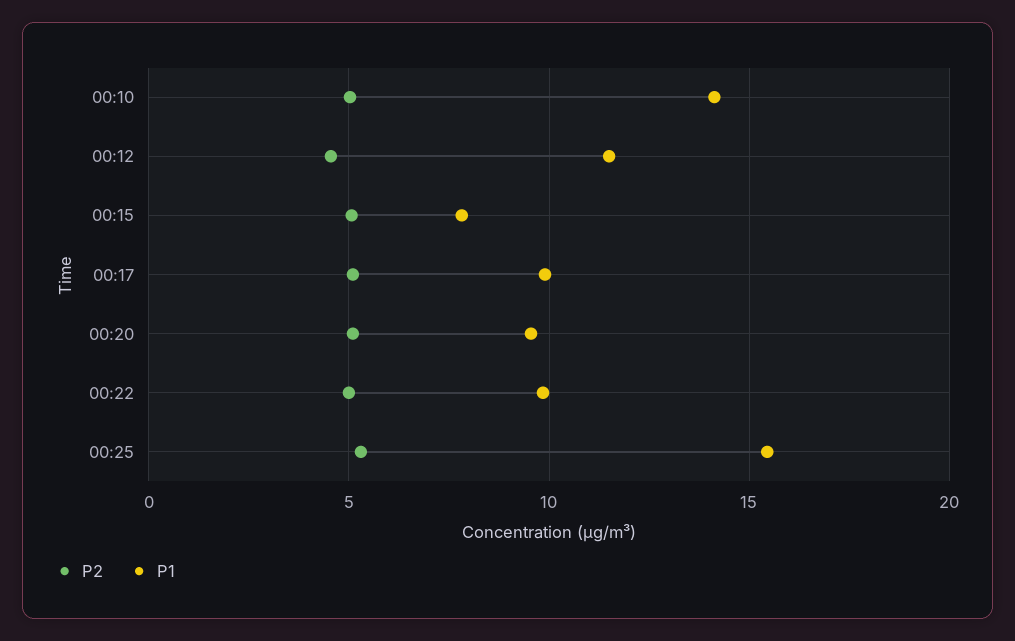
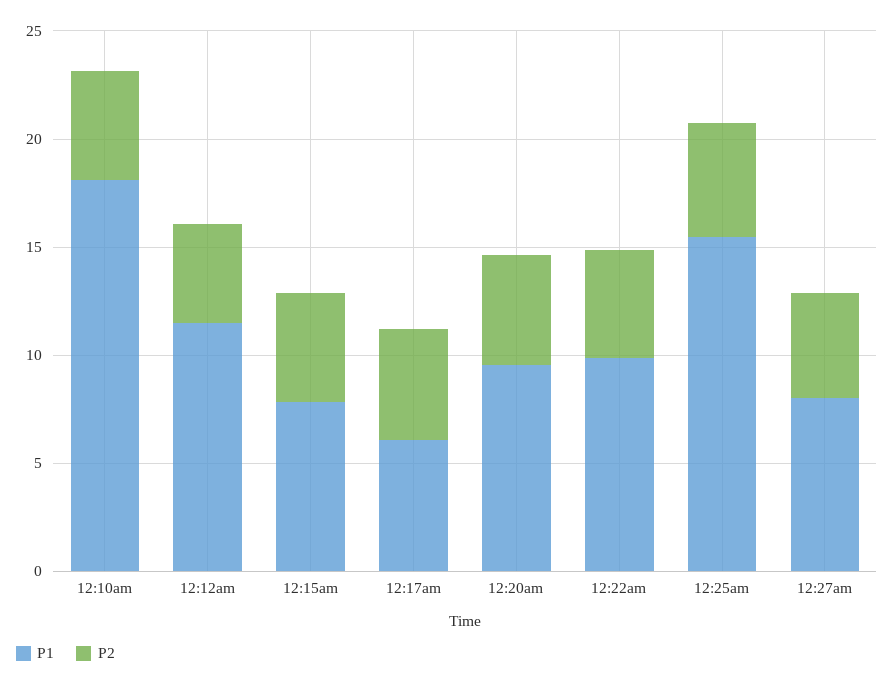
P1, 00:10: 14 -> 18
P1, 00:17: 10 -> 6
P1, 12:27am: none -> 8
P2, 12:27am: none -> 5

